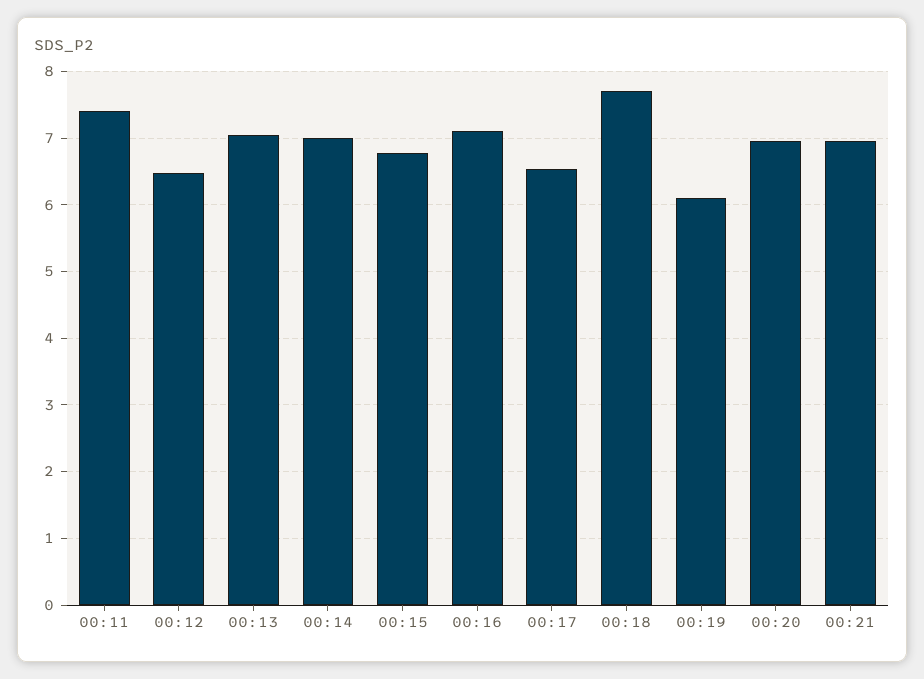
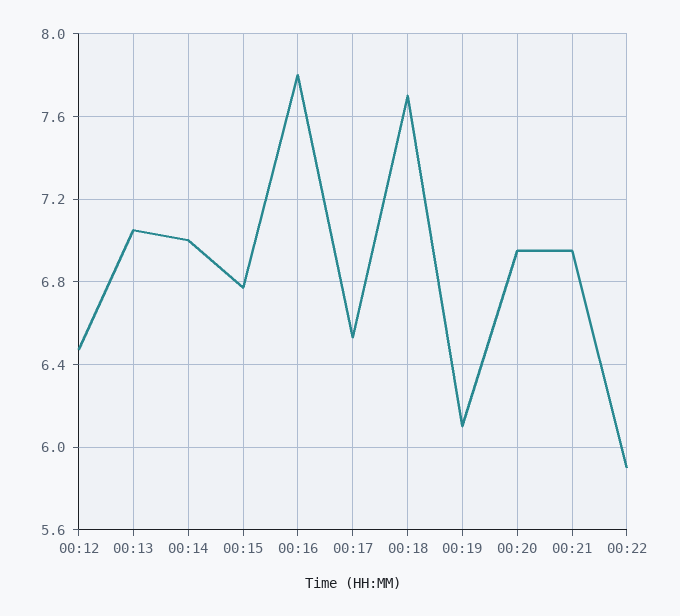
00:11: 7.4 -> none
00:16: 7.1 -> 7.8
00:22: none -> 5.9

